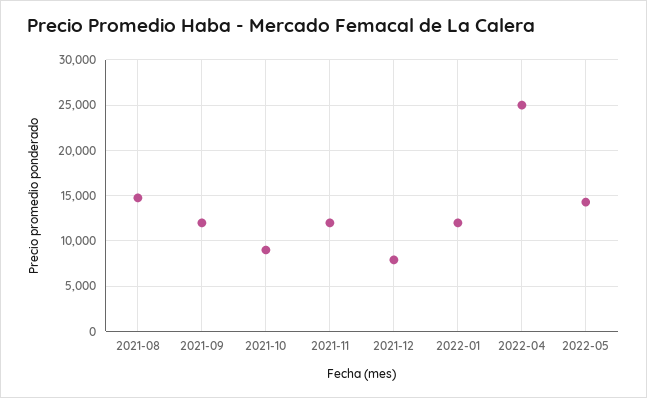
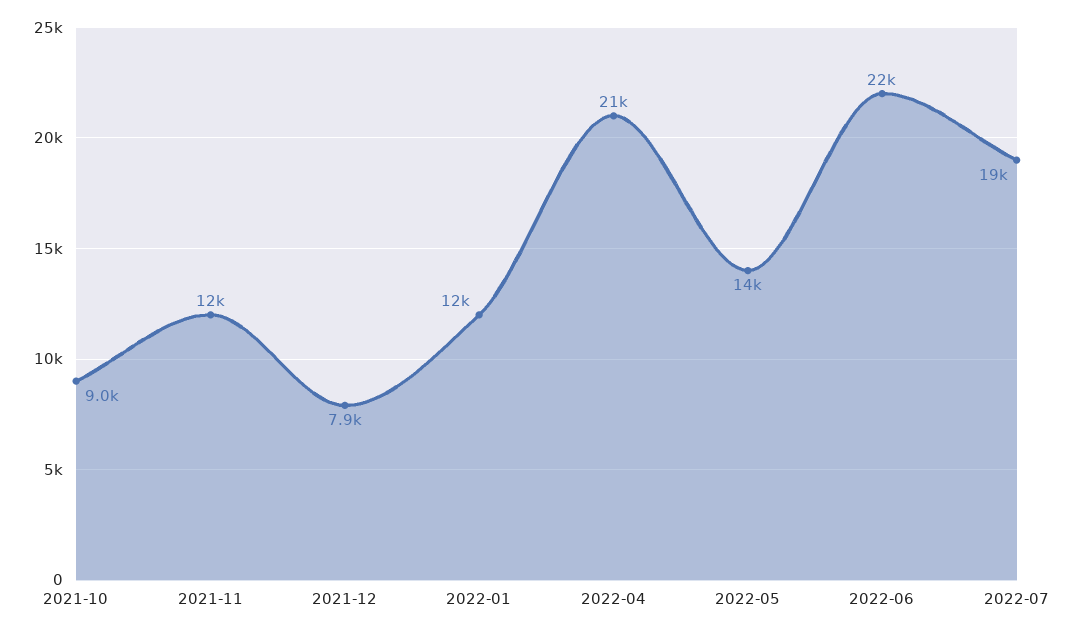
2021-08: 15000 -> none
2021-09: 12000 -> none
2022-04: 25000 -> 21000
2022-06: none -> 22000
2022-07: none -> 19000

